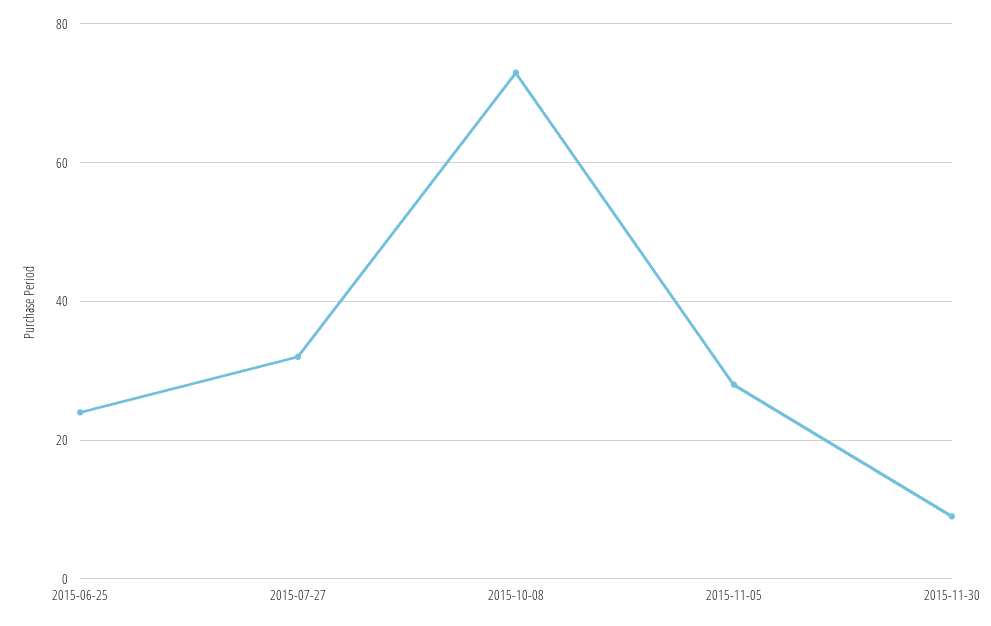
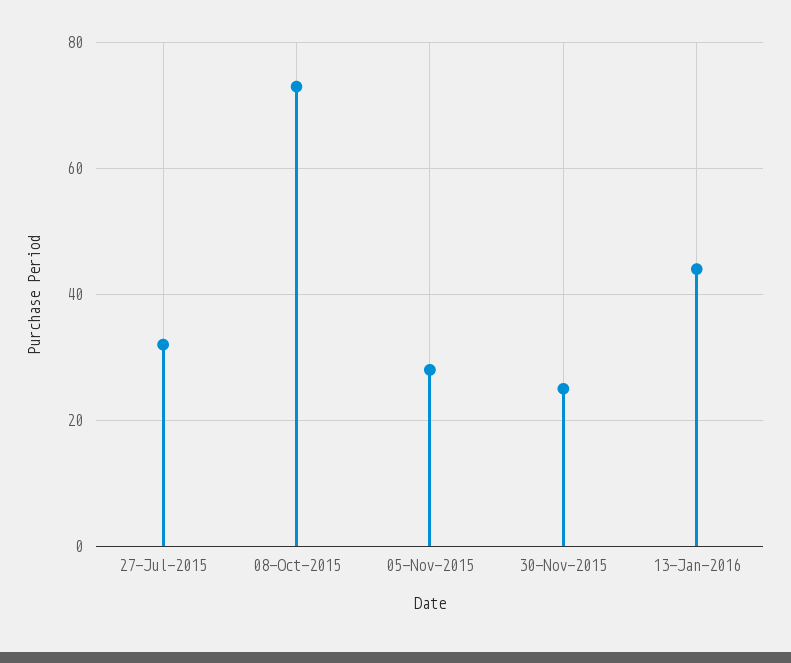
2015-06-25: 25 -> none
2015-11-30: 10 -> 25
13-Jan-2016: none -> 45

